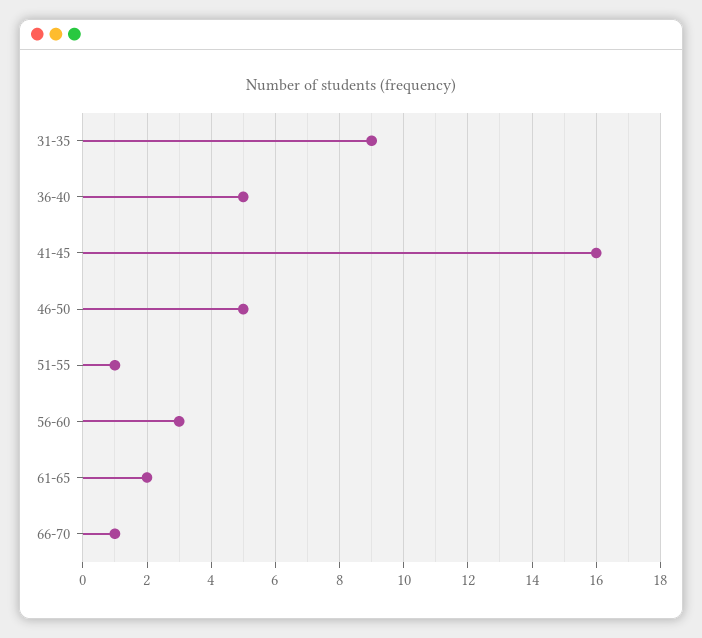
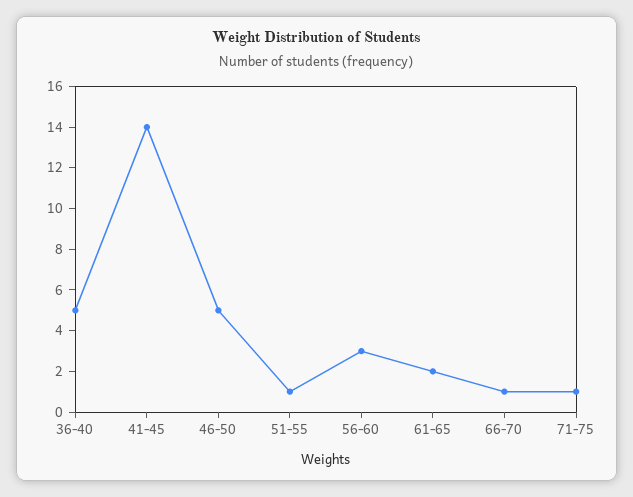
31-35: 9 -> none
41-45: 16 -> 14
71-75: none -> 1

